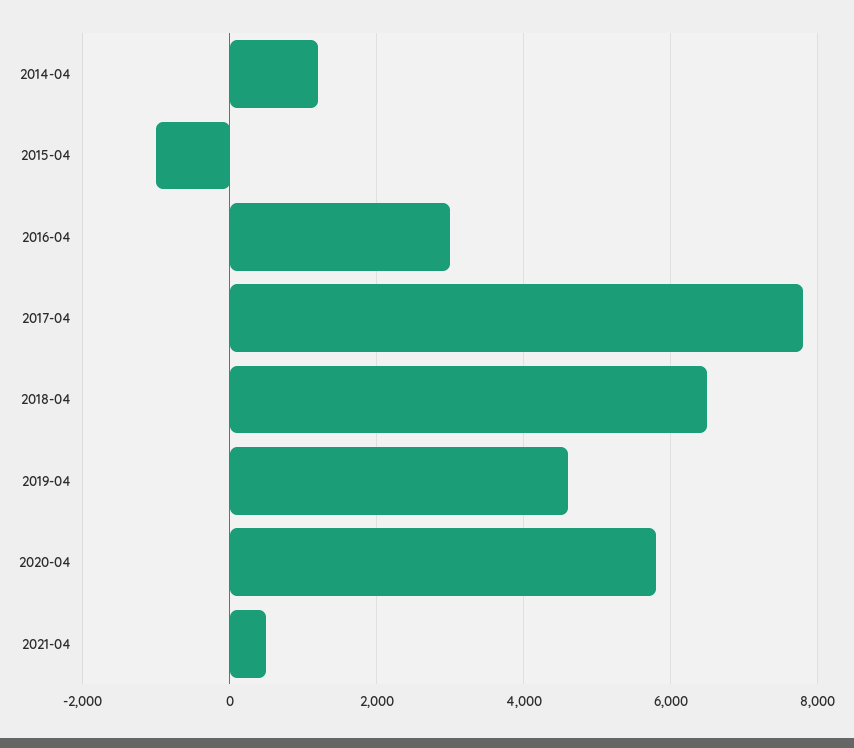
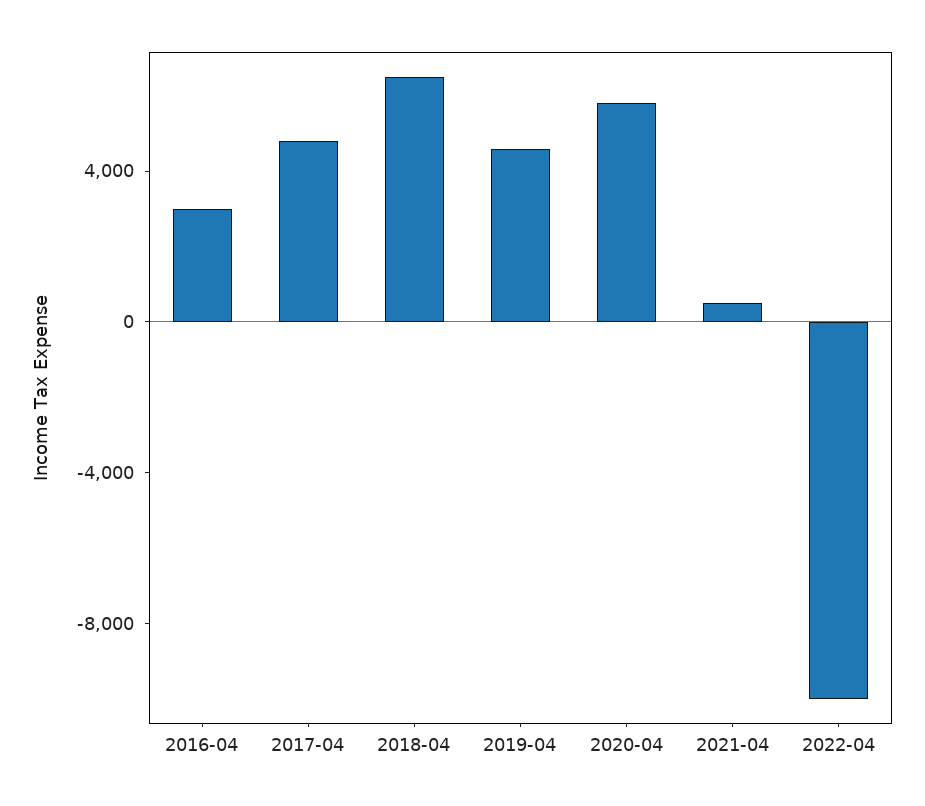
2014-04: 1200 -> none
2015-04: -1000 -> none
2017-04: 7800 -> 5000
2022-04: none -> -10000

